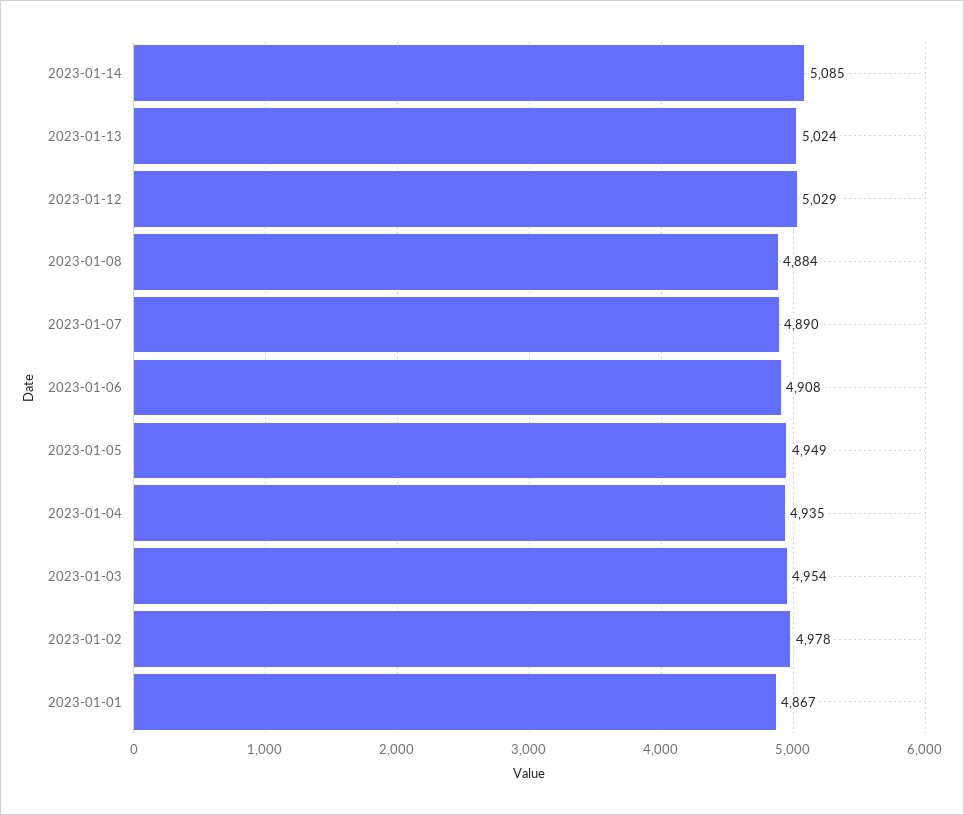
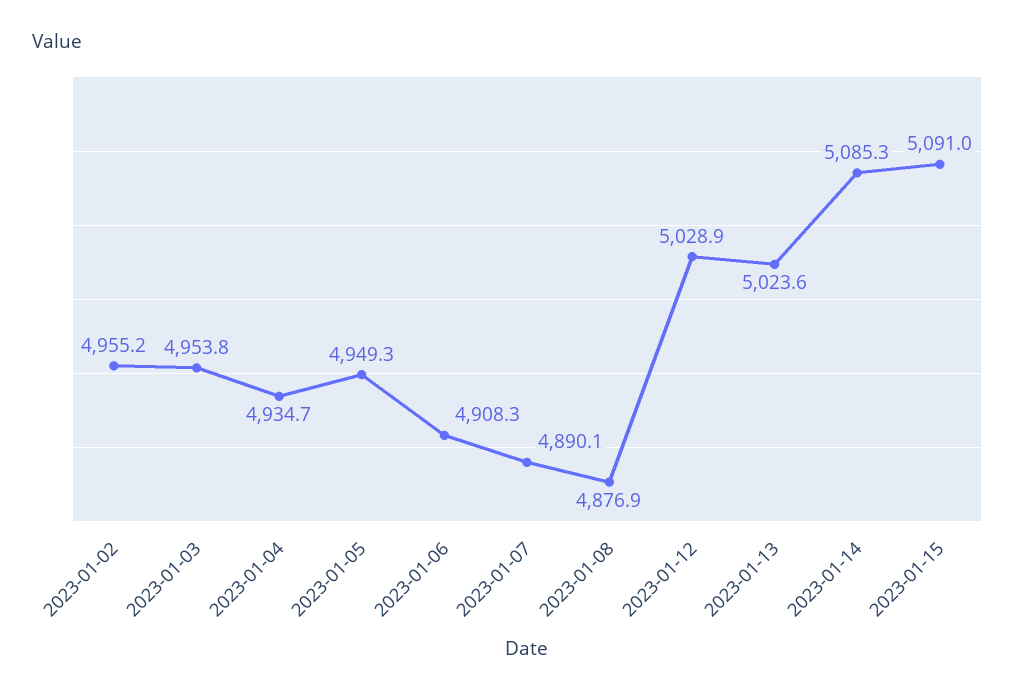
2023-01-08: 4884 -> 4876.9
2023-01-02: 4978 -> 4955.2
2023-01-01: 4867 -> none
2023-01-15: none -> 5091

